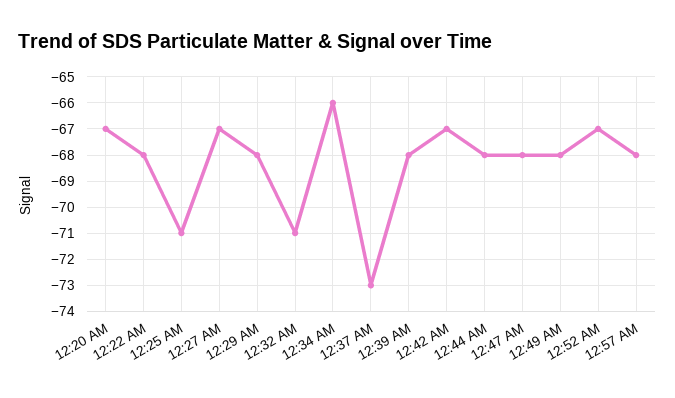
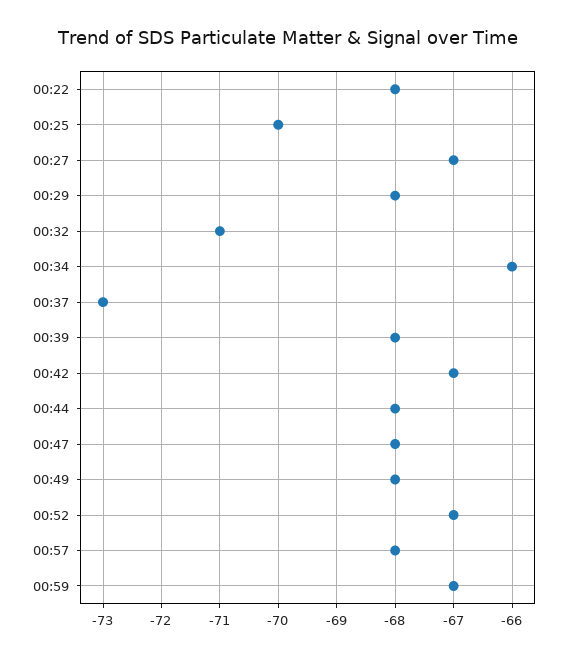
12:20 AM: -67 -> none
12:25 AM: -71 -> -70
00:59: none -> -67

